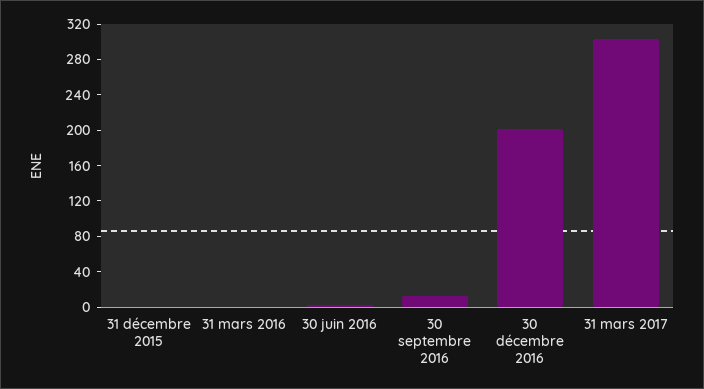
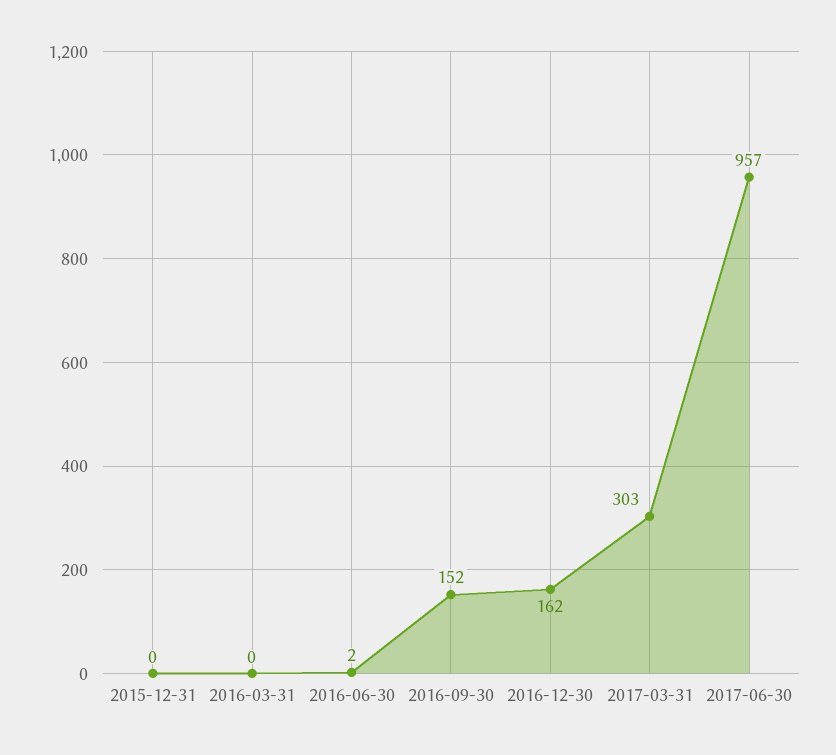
30 septembre 2016: 10 -> 152
30 décembre 2016: 200 -> 162
2017-06-30: none -> 957

